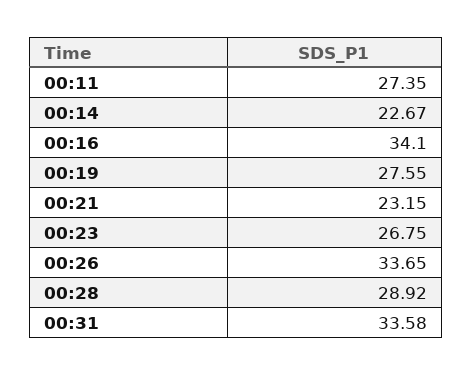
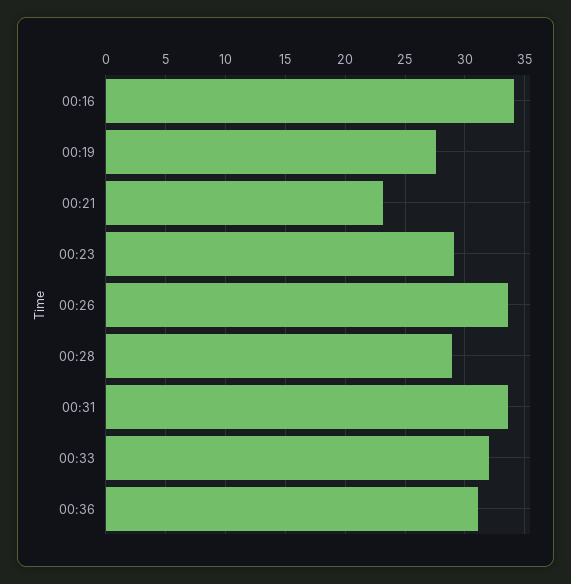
00:11: 27.35 -> none
00:14: 22.67 -> none
00:23: 26.75 -> 29
00:33: none -> 32
00:36: none -> 31

